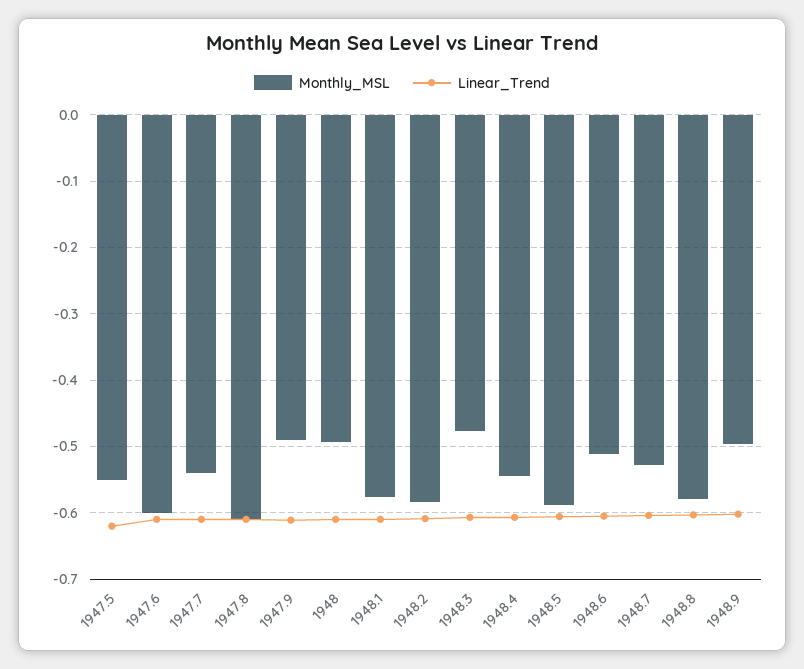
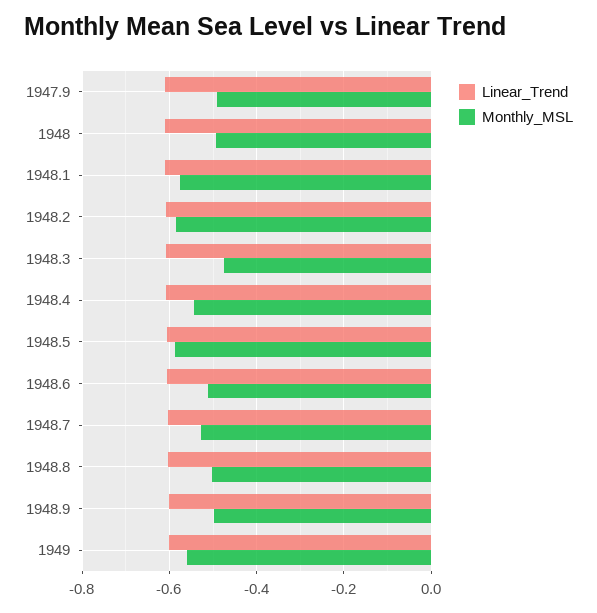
Monthly_MSL, 1947.5: -0.55 -> none
Linear_Trend, 1947.5: -0.62 -> none
Monthly_MSL, 1947.6: -0.6 -> none
Linear_Trend, 1947.6: -0.61 -> none
Monthly_MSL, 1947.7: -0.54 -> none
Linear_Trend, 1947.7: -0.61 -> none
Monthly_MSL, 1947.8: -0.61 -> none
Linear_Trend, 1947.8: -0.61 -> none
Monthly_MSL, 1948.8: -0.58 -> -0.5
Linear_Trend, 1949: none -> -0.6
Monthly_MSL, 1949: none -> -0.56

